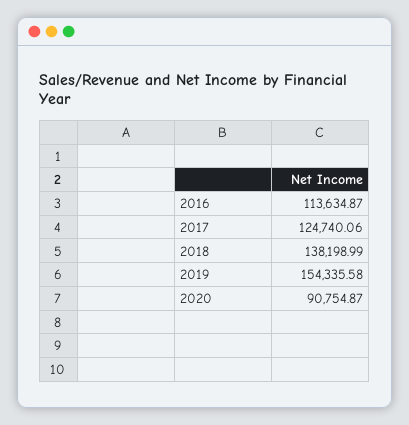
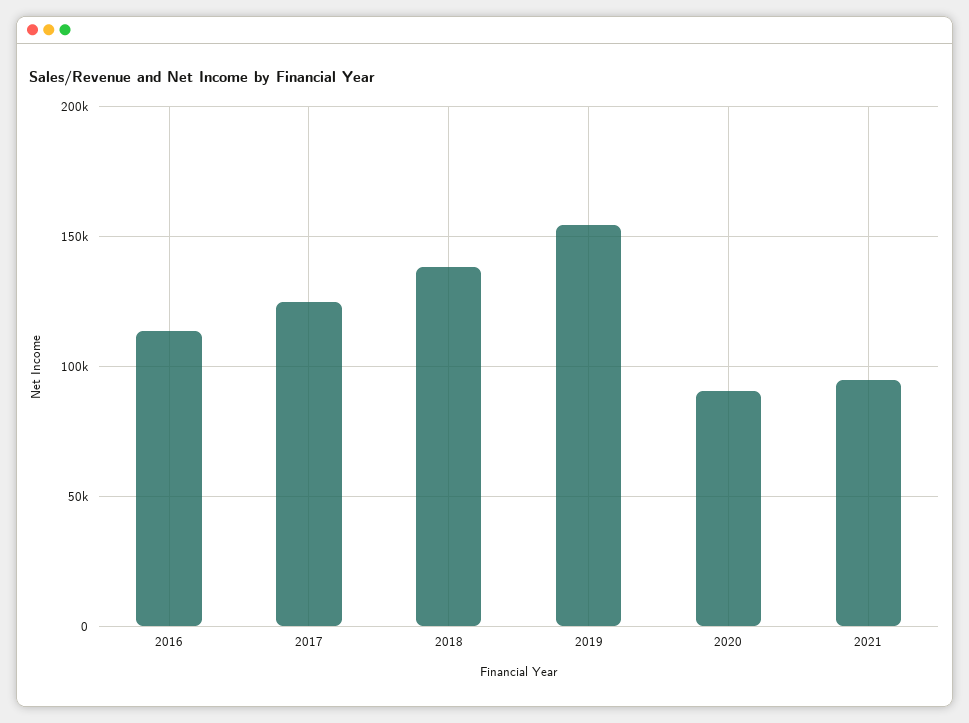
2021: none -> 95000

